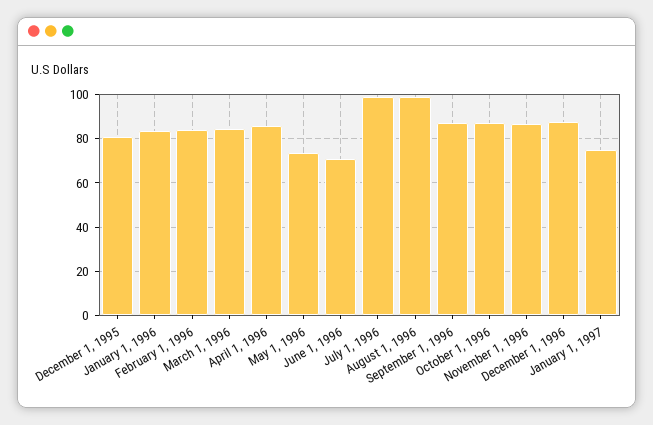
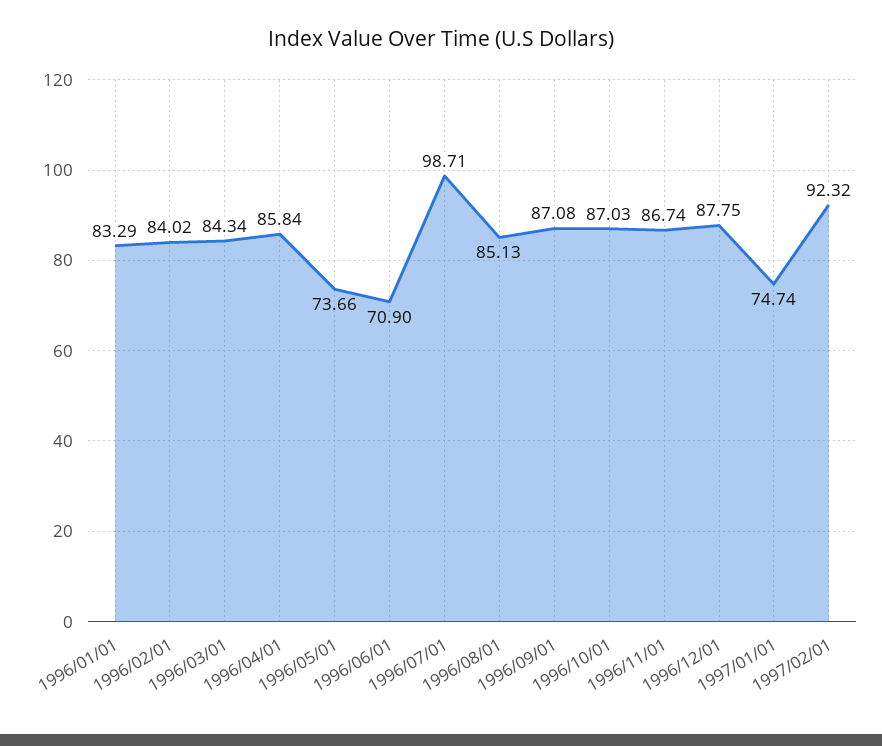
December 1, 1995: 80 -> none
August 1, 1996: 100 -> 85.13
1997/02/01: none -> 92.32

